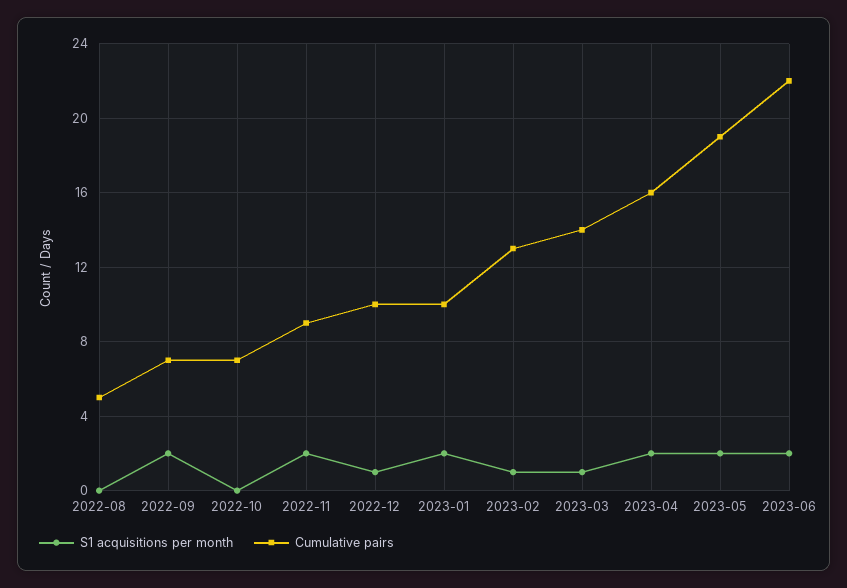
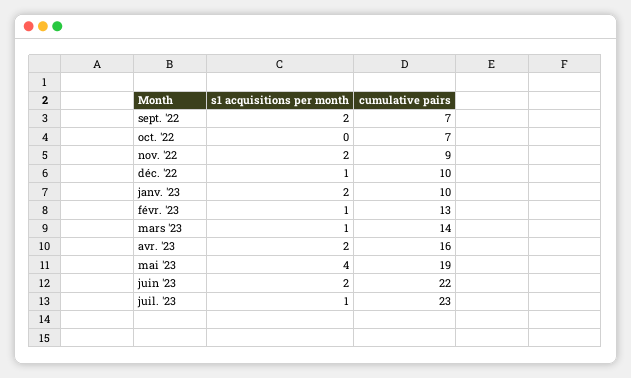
S1 acquisitions per month, 2022-08: 0 -> none
Cumulative pairs, 2022-08: 5 -> none
S1 acquisitions per month, 2023-05: 2 -> 4
S1 acquisitions per month, juil. '23: none -> 1
Cumulative pairs, juil. '23: none -> 23

